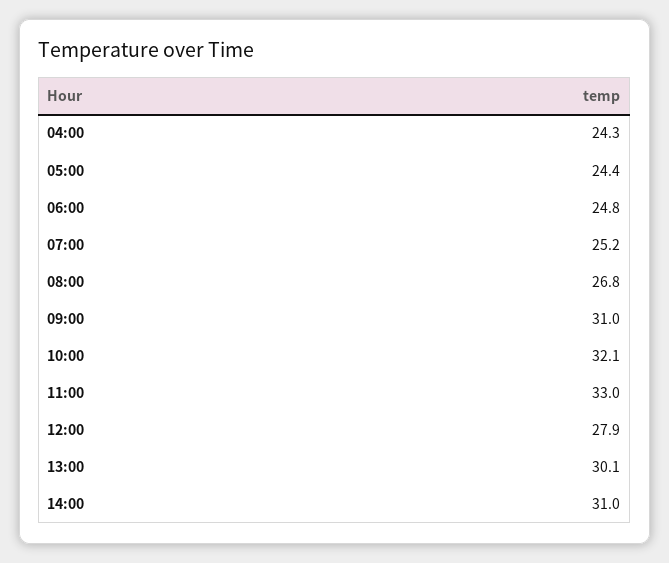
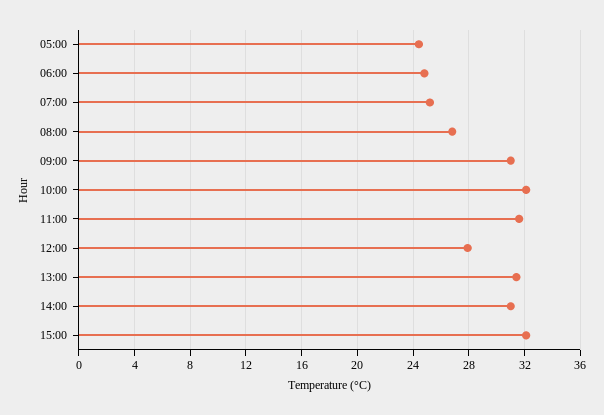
04:00: 24.3 -> none
11:00: 33 -> 31.5
13:00: 30.1 -> 31.5
15:00: none -> 32

